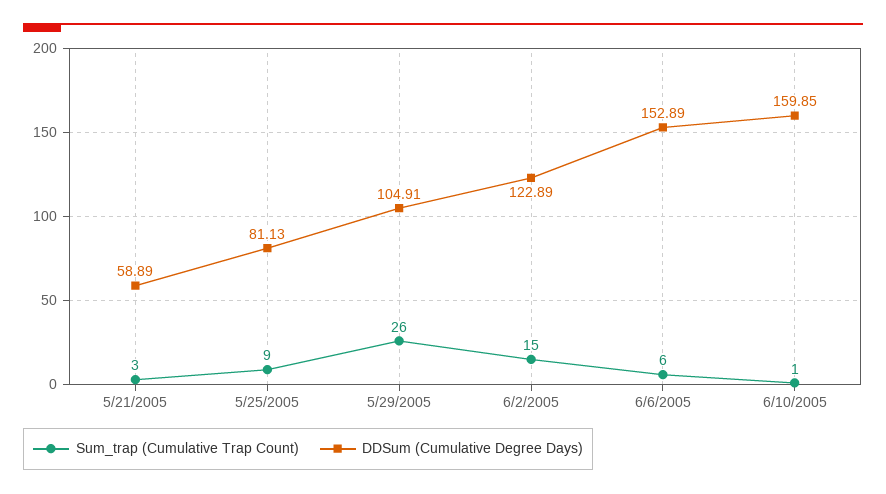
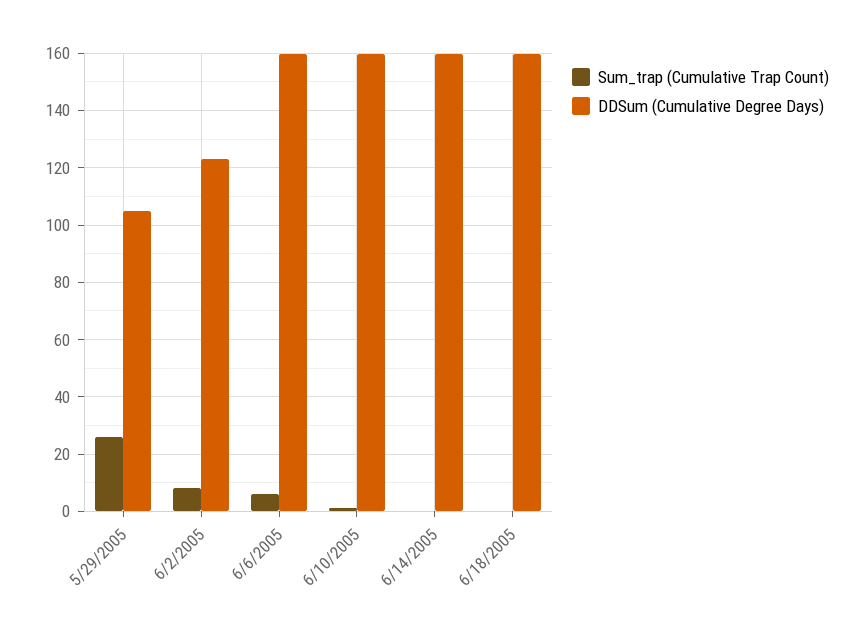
Sum_trap (Cumulative Trap Count), 5/21/2005: 3 -> none
DDSum (Cumulative Degree Days), 5/21/2005: 58.89 -> none
Sum_trap (Cumulative Trap Count), 5/25/2005: 9 -> none
DDSum (Cumulative Degree Days), 5/25/2005: 81.13 -> none
Sum_trap (Cumulative Trap Count), 6/2/2005: 15 -> 7.5
DDSum (Cumulative Degree Days), 6/6/2005: 152.89 -> 160
Sum_trap (Cumulative Trap Count), 6/14/2005: none -> 0
DDSum (Cumulative Degree Days), 6/14/2005: none -> 160
Sum_trap (Cumulative Trap Count), 6/18/2005: none -> 0
DDSum (Cumulative Degree Days), 6/18/2005: none -> 160

